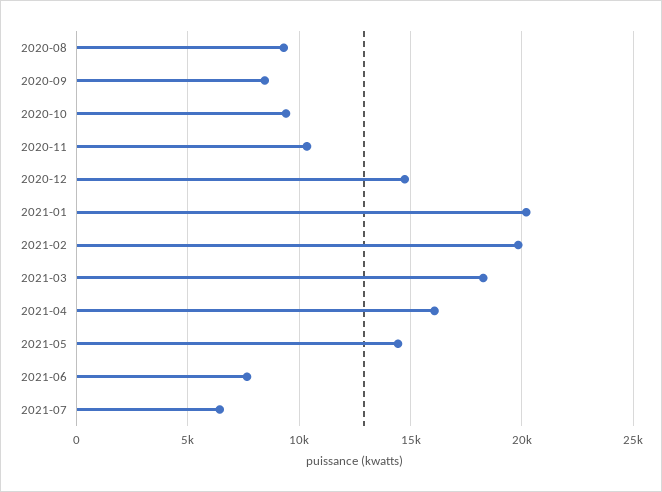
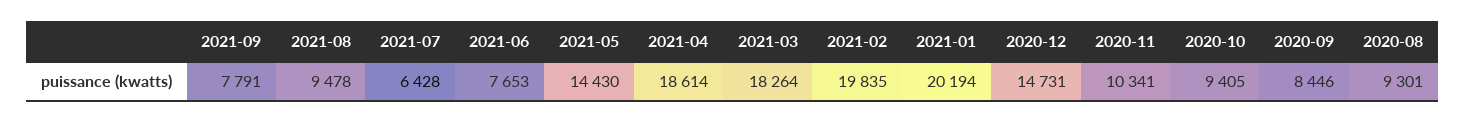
2021-04: 16000 -> 18614
2021-09: none -> 7791
2021-08: none -> 9478

